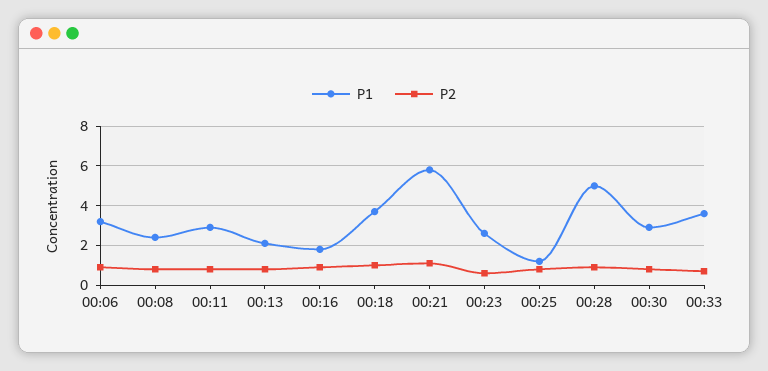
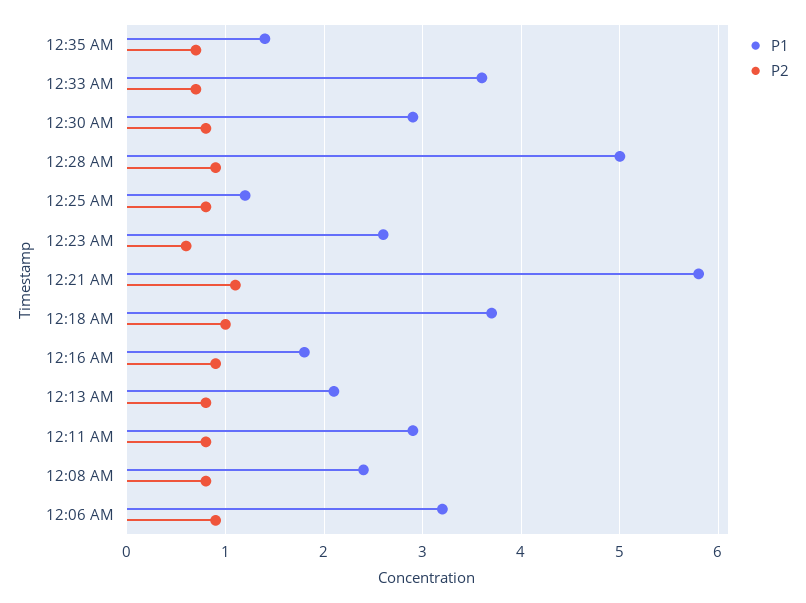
P1, 12:35 AM: none -> 1.4
P2, 12:35 AM: none -> 0.7

